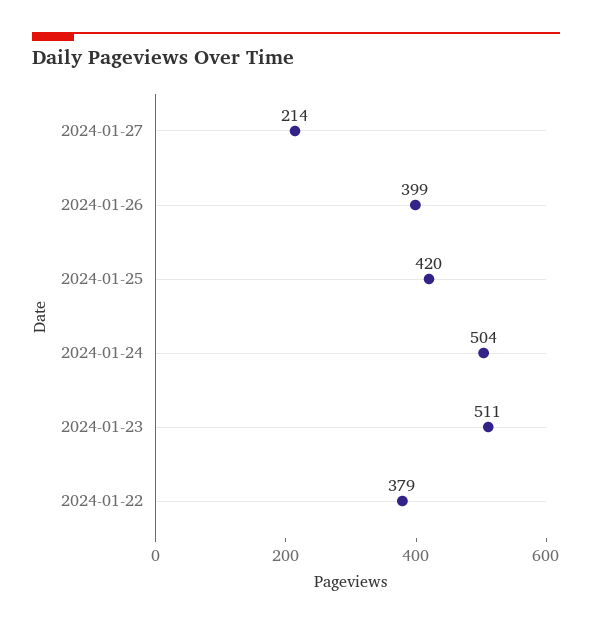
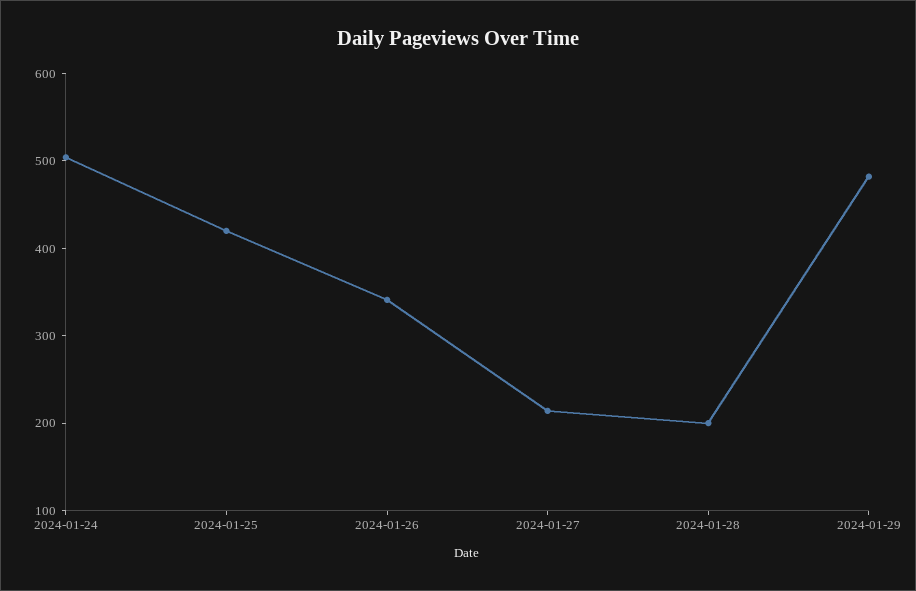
2024-01-26: 399 -> 340
2024-01-23: 511 -> none
2024-01-22: 379 -> none
2024-01-28: none -> 200
2024-01-29: none -> 480

